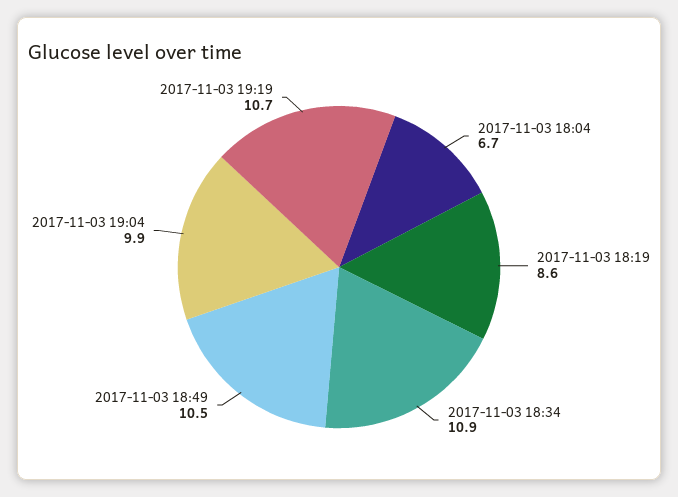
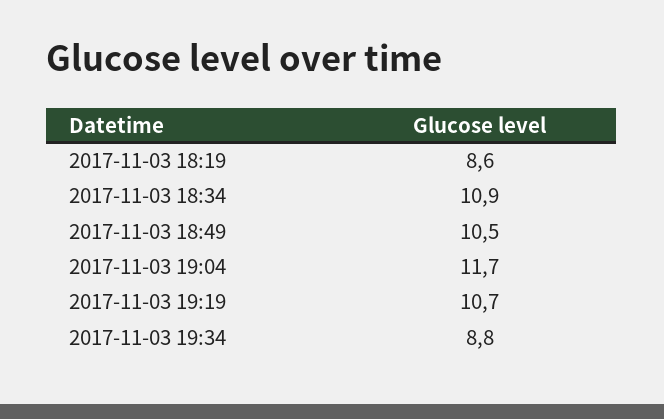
2017-11-03 18:04: 6.7 -> none
2017-11-03 19:04: 9.9 -> 11.7
2017-11-03 19:34: none -> 8.8

